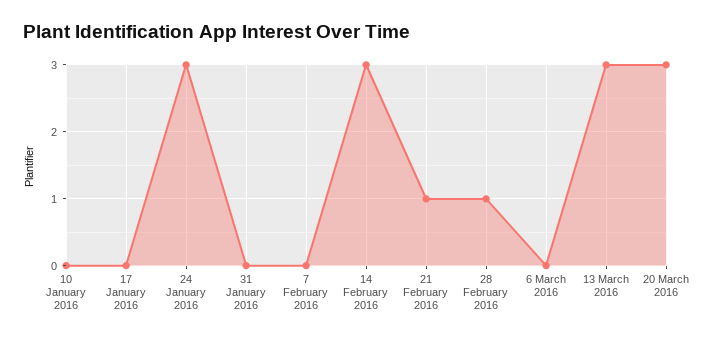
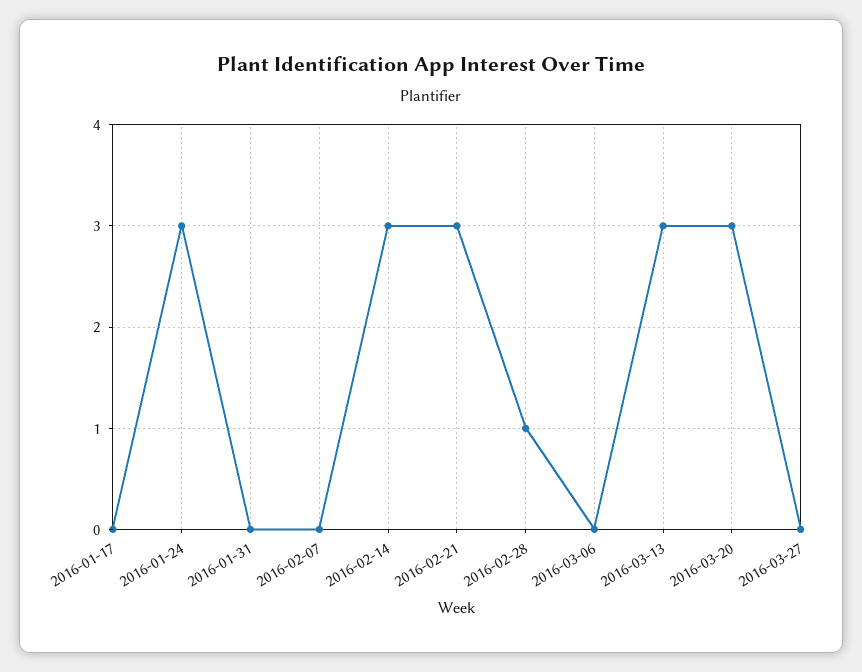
10 January 2016: 0 -> none
21 February 2016: 1 -> 3
2016-03-27: none -> 0

